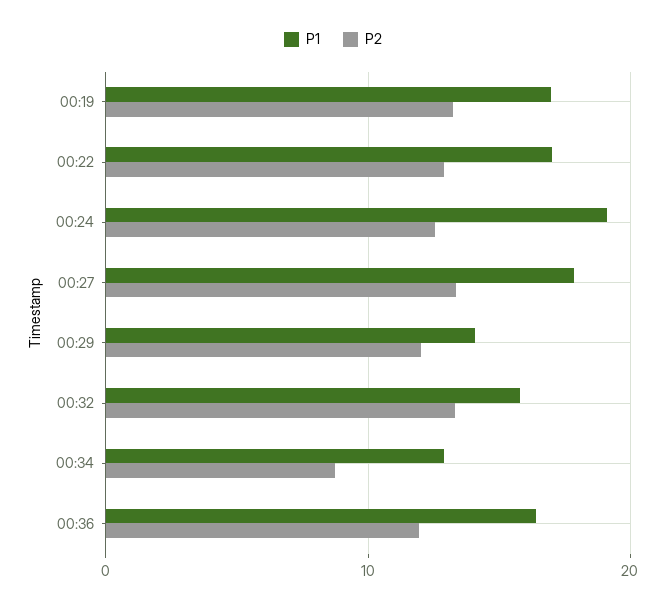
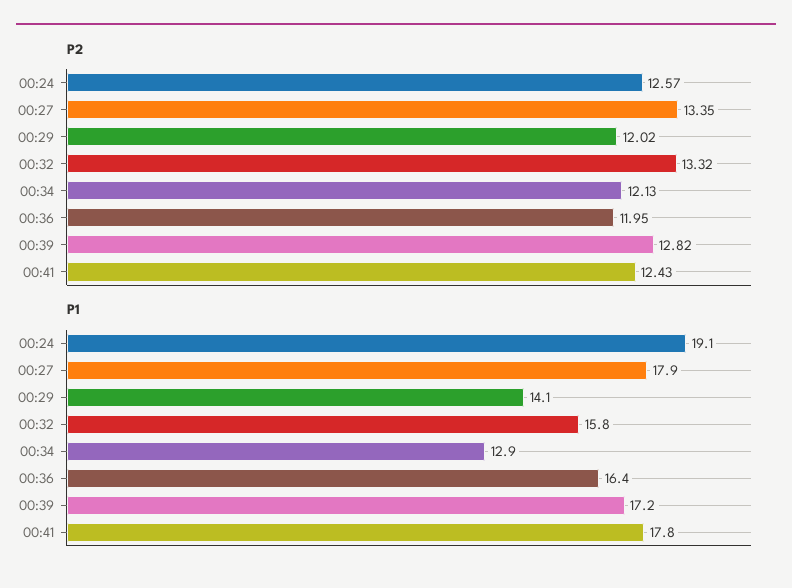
P1, 00:19: 17 -> none
P2, 00:19: 13 -> none
P1, 00:22: 17 -> none
P2, 00:22: 13 -> none
P2, 00:34: 9 -> 12.13
P2, 00:39: none -> 12.82
P2, 00:41: none -> 12.43
P1, 00:39: none -> 17.2
P1, 00:41: none -> 17.8

